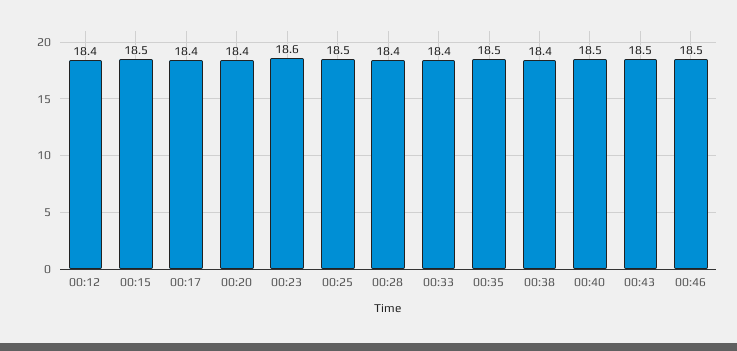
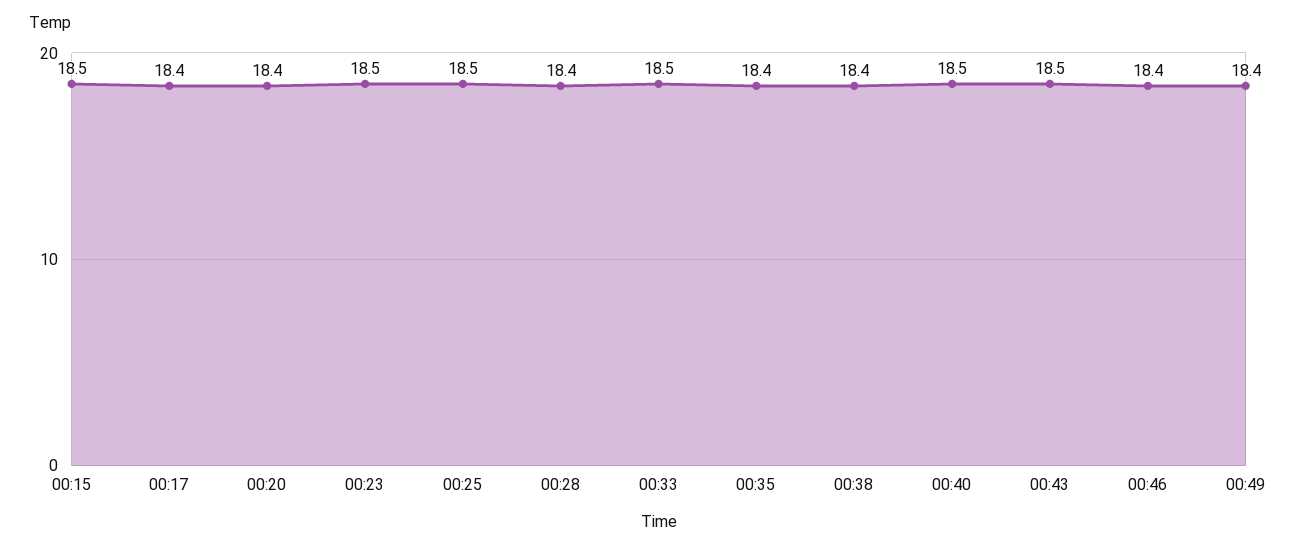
00:12: 18.4 -> none
00:23: 18.6 -> 18.5
00:33: 18.4 -> 18.5
00:35: 18.5 -> 18.4
00:46: 18.5 -> 18.4
00:49: none -> 18.4

